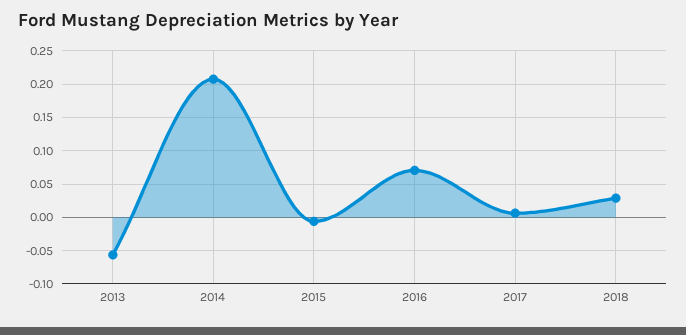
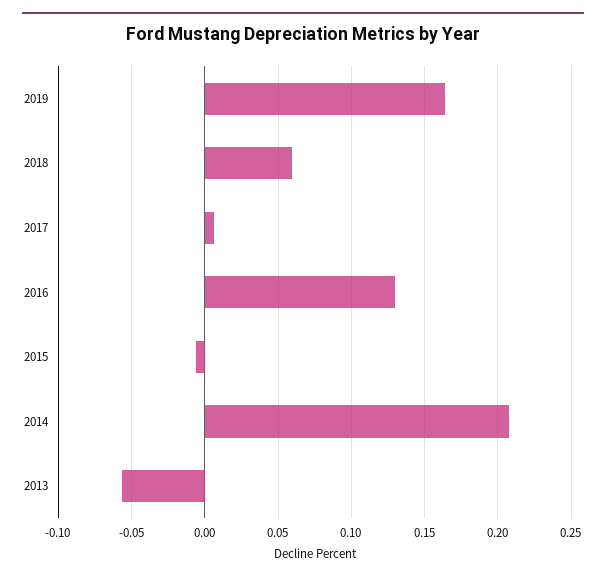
2016: 0.07 -> 0.13
2018: 0.03 -> 0.06
2019: none -> 0.165

